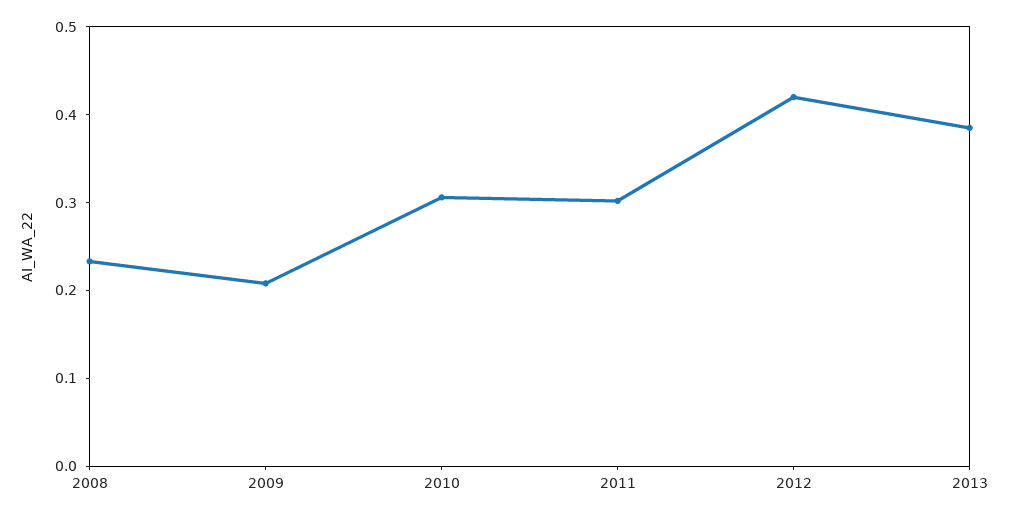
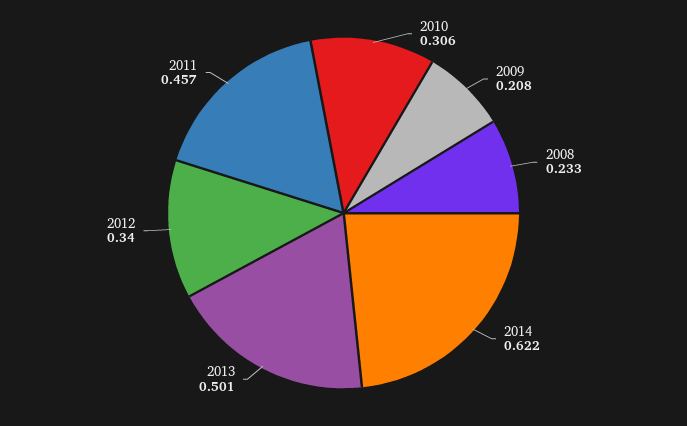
2011: 0.3 -> 0.457
2012: 0.42 -> 0.34
2013: 0.38 -> 0.501
2014: none -> 0.622

